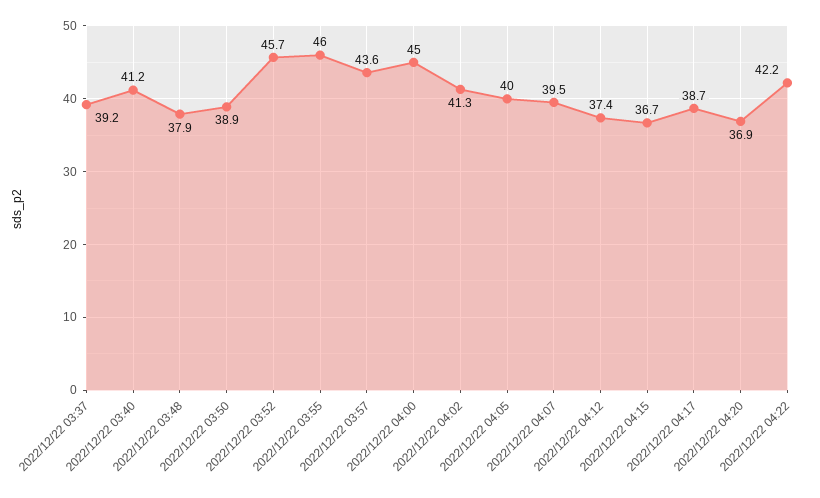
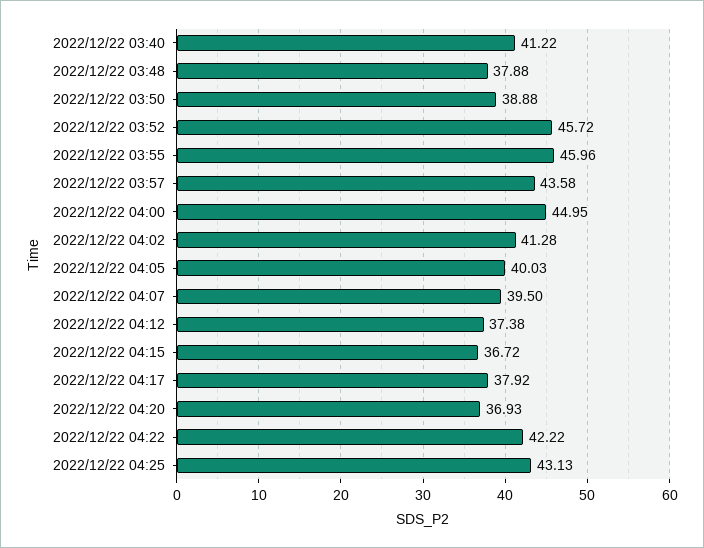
2022/12/22 03:37: 39.2 -> none
2022/12/22 04:17: 38.7 -> 37.92
2022/12/22 04:25: none -> 43.13

